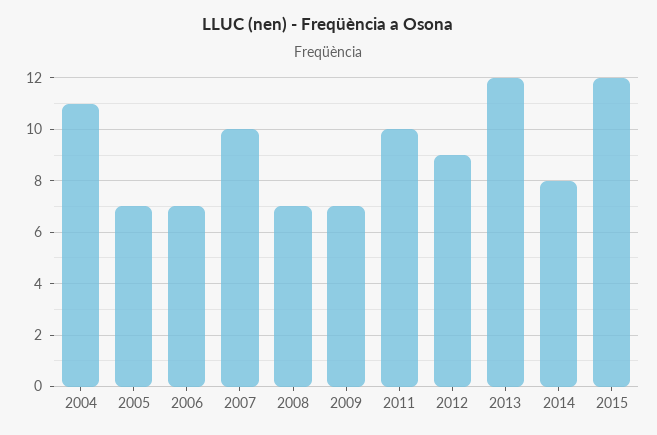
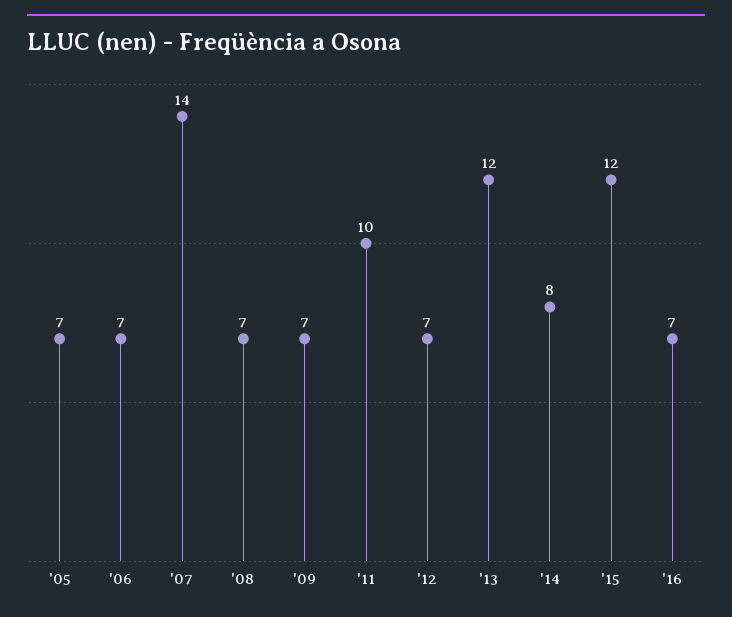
2004: 11 -> none
2007: 10 -> 14
2012: 9 -> 7
'16: none -> 7

